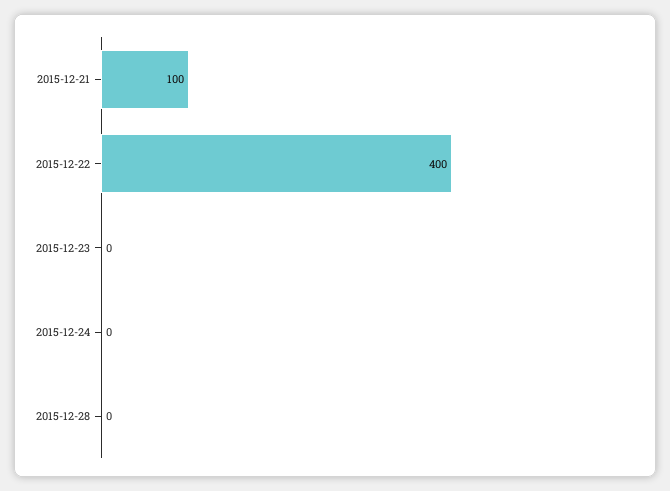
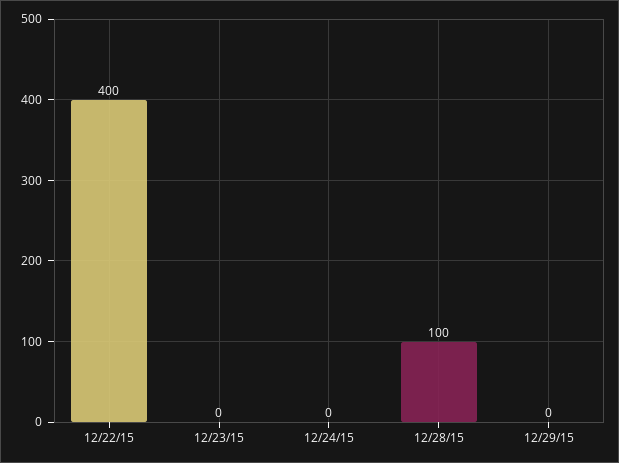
2015-12-21: 100 -> none
2015-12-28: 0 -> 100
12/29/15: none -> 0

